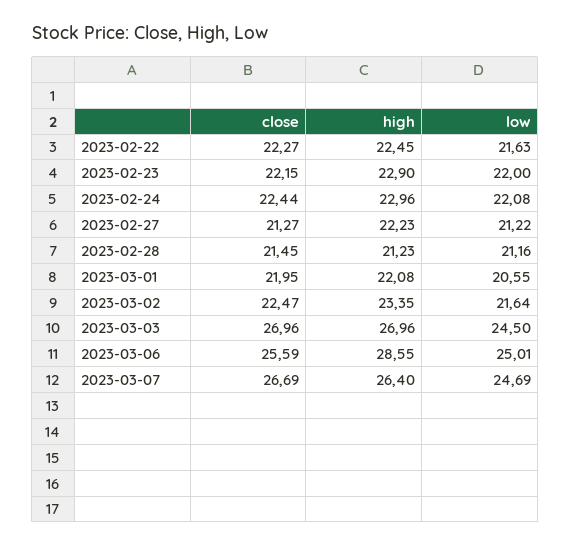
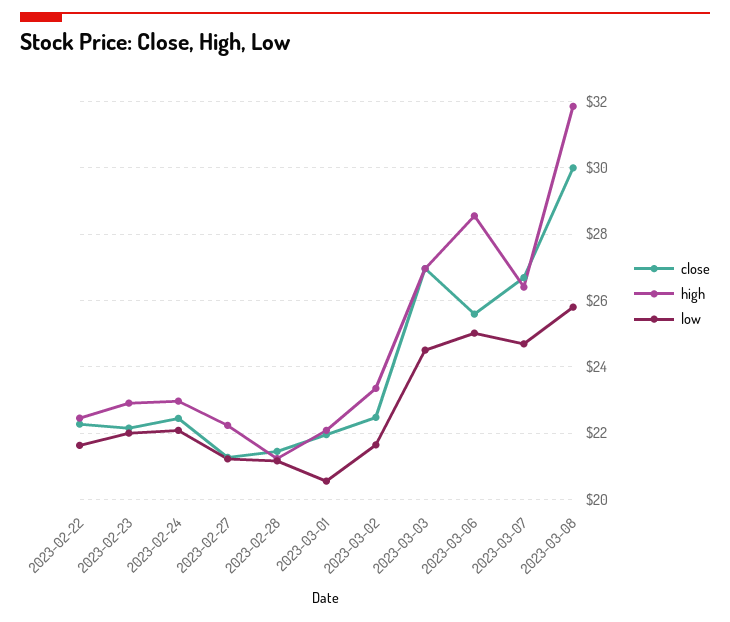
close, 2023-03-08: none -> 30
high, 2023-03-08: none -> 31.8
low, 2023-03-08: none -> 25.8

